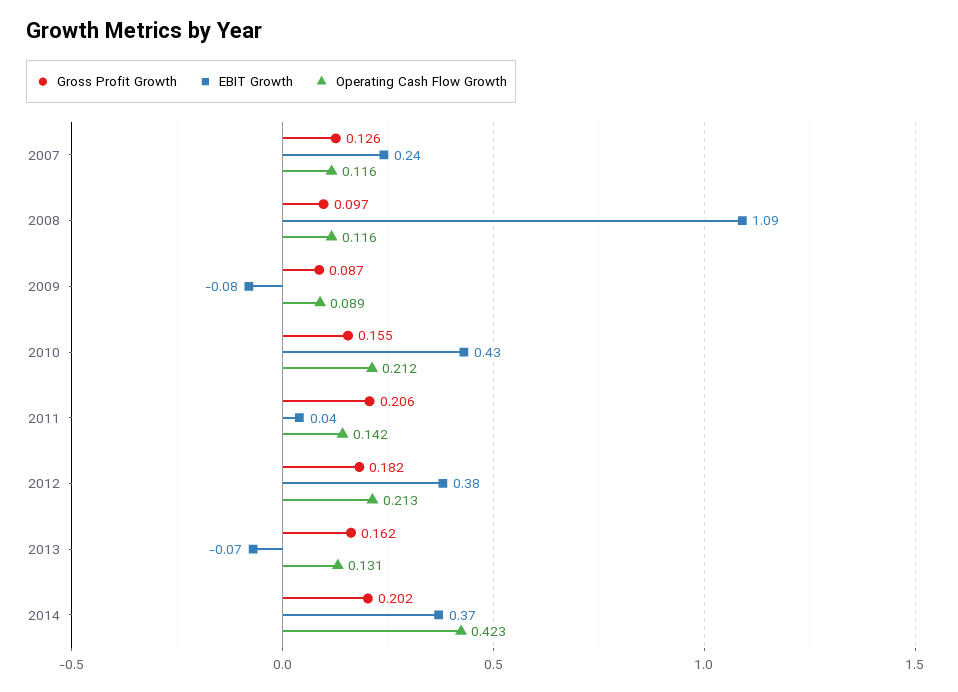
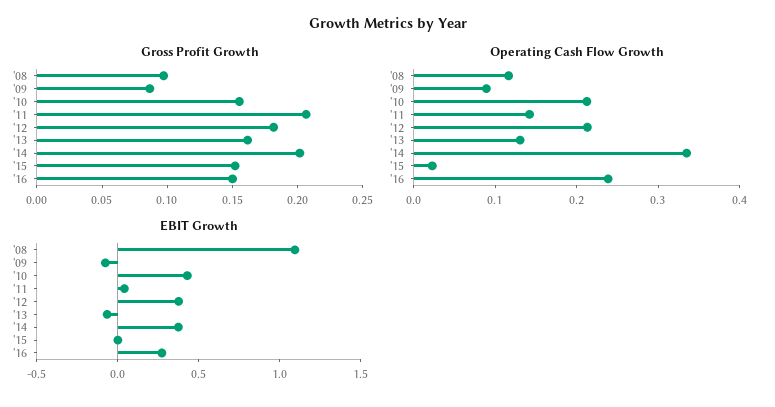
Gross Profit Growth, 2007: 0.126 -> none
EBIT Growth, 2007: 0.24 -> none
Operating Cash Flow Growth, 2007: 0.116 -> none
Operating Cash Flow Growth, 2014: 0.423 -> 0.34
Gross Profit Growth, '15: none -> 0.15
Gross Profit Growth, '16: none -> 0.15
Operating Cash Flow Growth, '15: none -> 0.02
Operating Cash Flow Growth, '16: none -> 0.24
EBIT Growth, '15: none -> 0
EBIT Growth, '16: none -> 0.3

